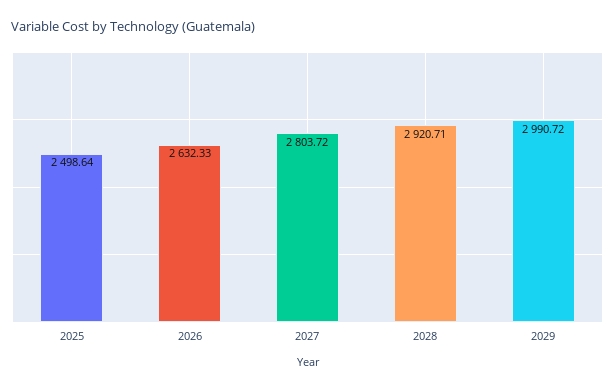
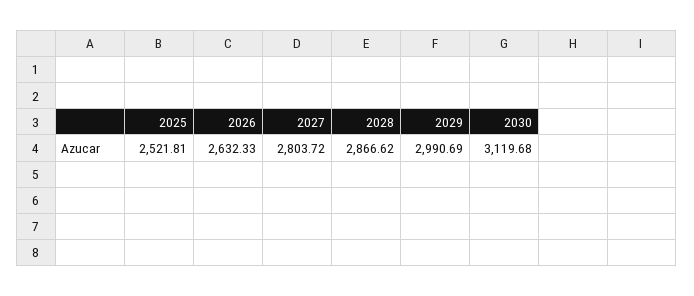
2025: 2498.64 -> 2521.81
2028: 2920.71 -> 2866.62
2029: 2990.72 -> 2990.69
2030: none -> 3119.68

